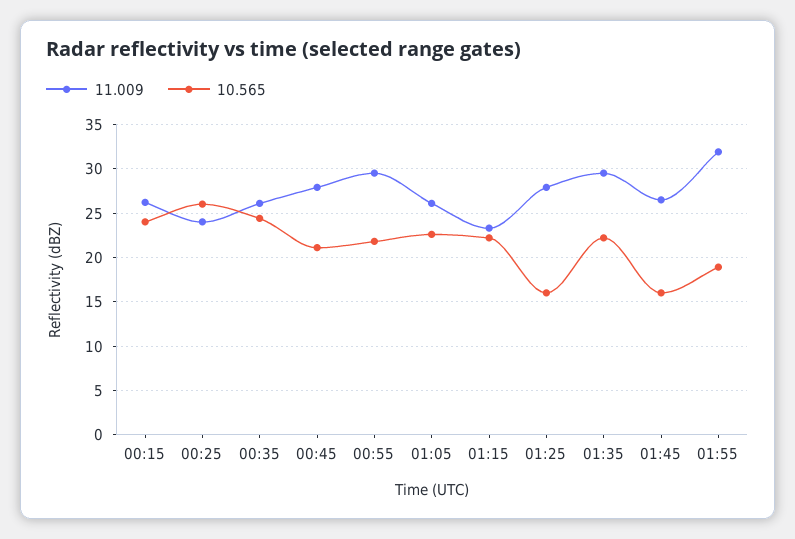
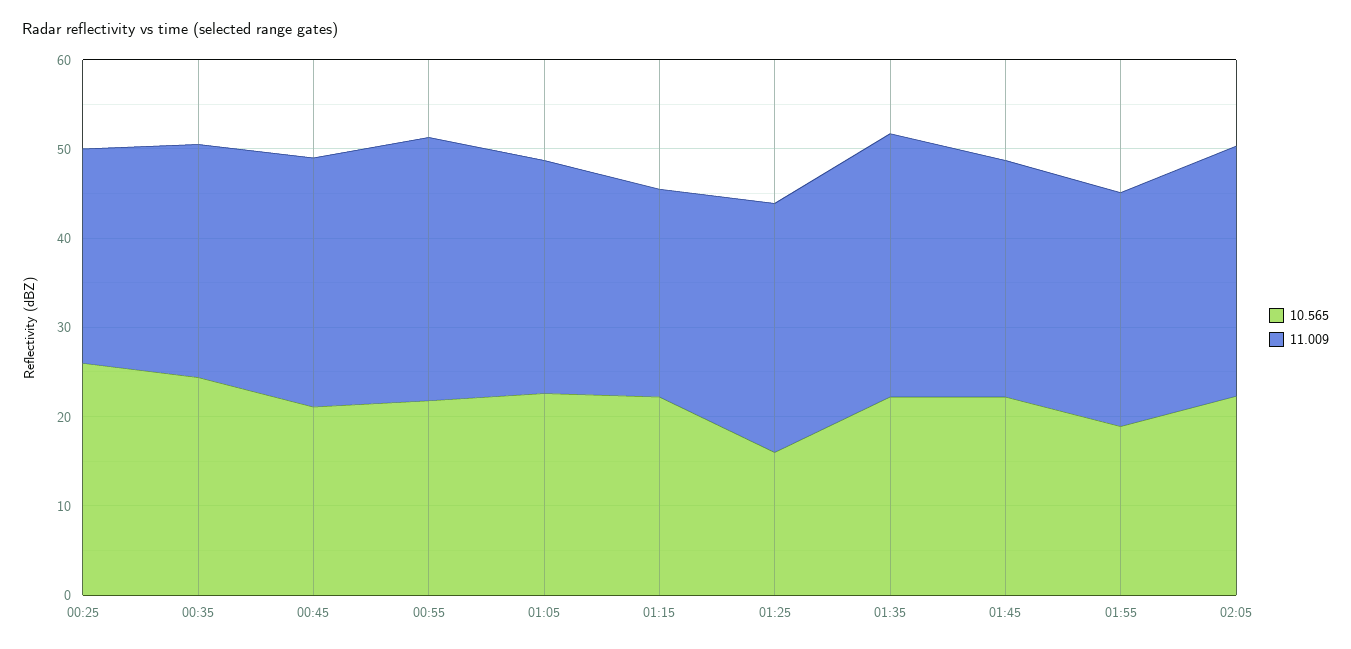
11.009, 00:15: 26 -> none
10.565, 00:15: 24 -> none
10.565, 01:45: 16 -> 22
11.009, 01:55: 32 -> 26
10.565, 02:05: none -> 22
11.009, 02:05: none -> 28

